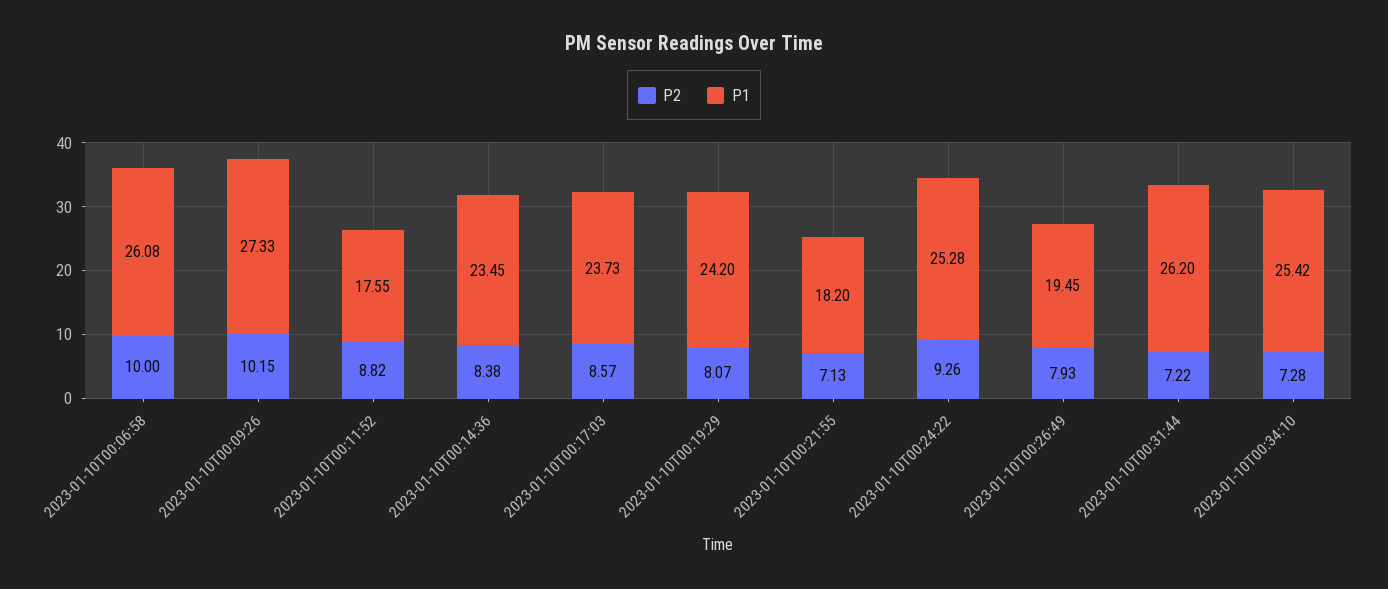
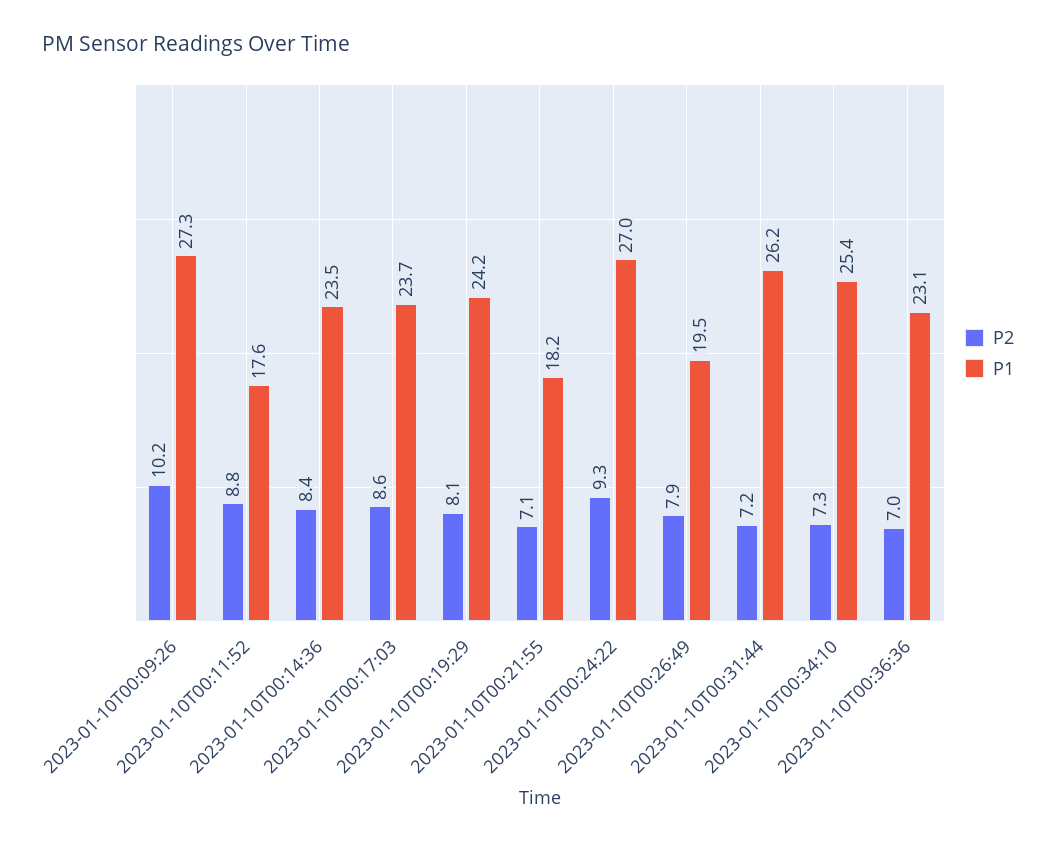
P2, 2023-01-10T00:06:58: 10 -> none
P1, 2023-01-10T00:06:58: 26.08 -> none
P1, 2023-01-10T00:24:22: 25.28 -> 27
P2, 2023-01-10T00:36:36: none -> 7
P1, 2023-01-10T00:36:36: none -> 23.1

